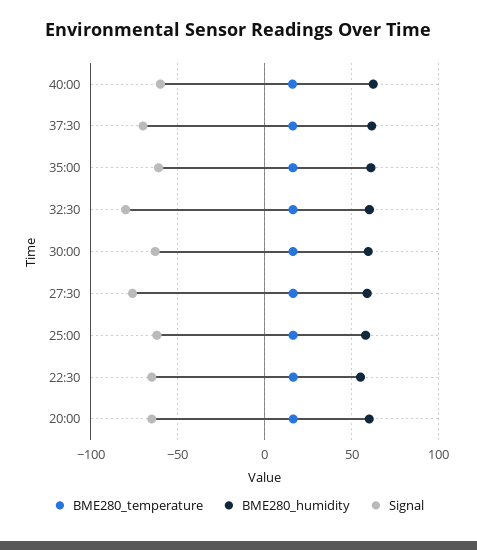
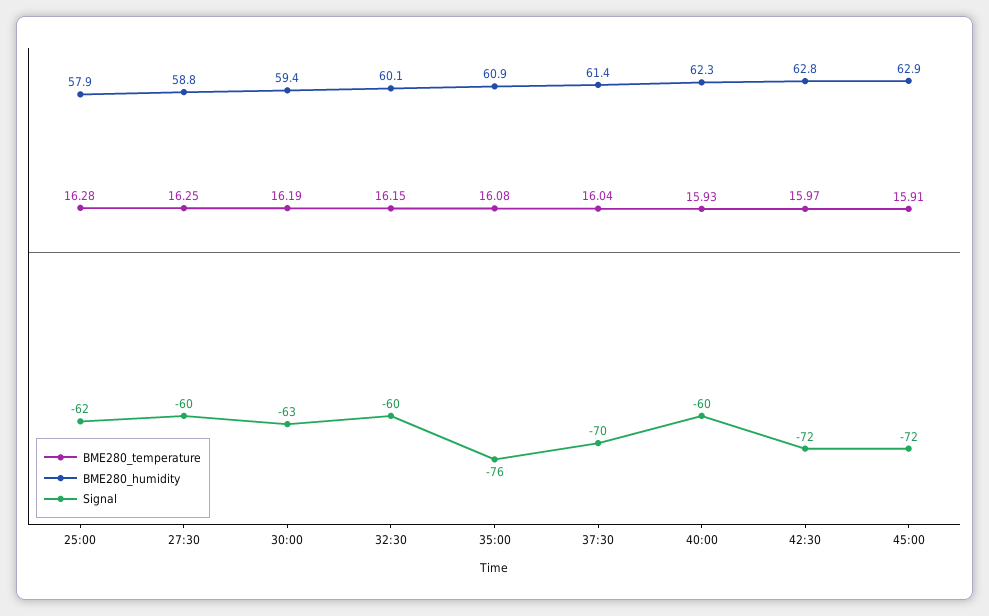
Signal, 35:00: -60 -> -76
Signal, 32:30: -80 -> -60
Signal, 27:30: -75 -> -60
BME280_temperature, 22:30: 15 -> none
BME280_humidity, 22:30: 55 -> none
Signal, 22:30: -65 -> none
BME280_temperature, 20:00: 15 -> none
BME280_humidity, 20:00: 60 -> none
Signal, 20:00: -65 -> none
BME280_temperature, 42:30: none -> 15.97
BME280_humidity, 42:30: none -> 62.8
Signal, 42:30: none -> -72
BME280_temperature, 45:00: none -> 15.91
BME280_humidity, 45:00: none -> 62.9
Signal, 45:00: none -> -72

